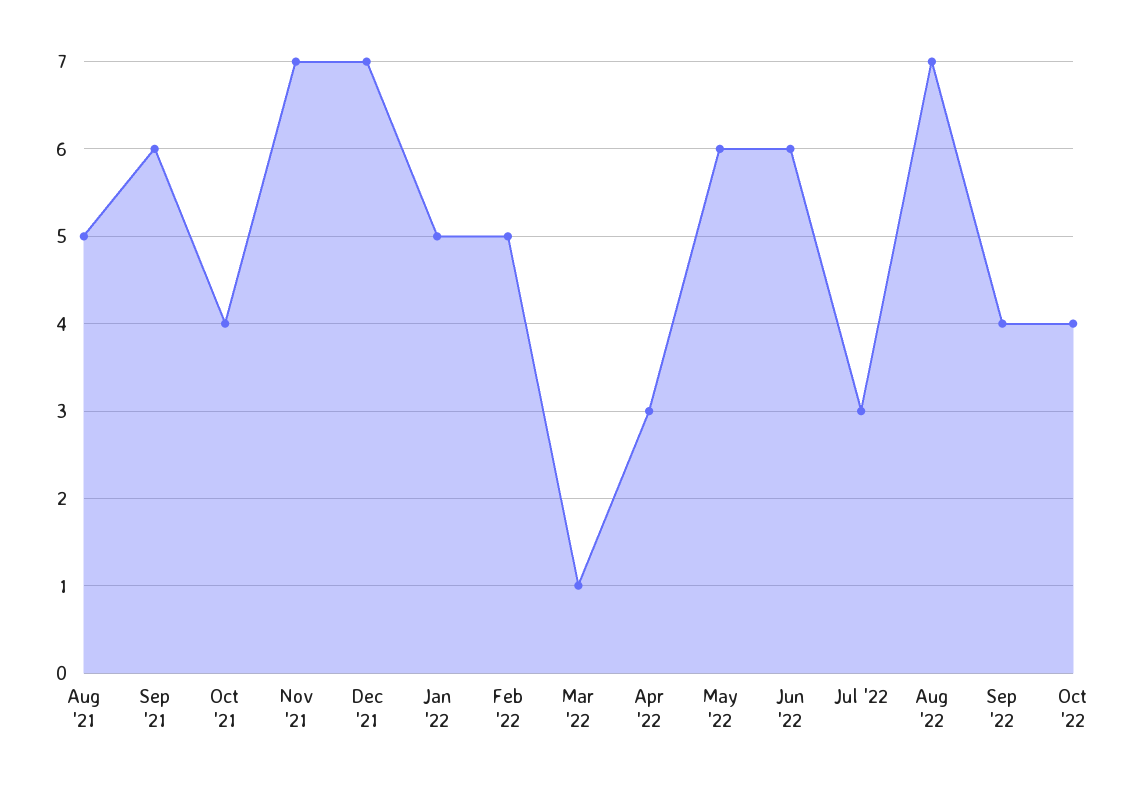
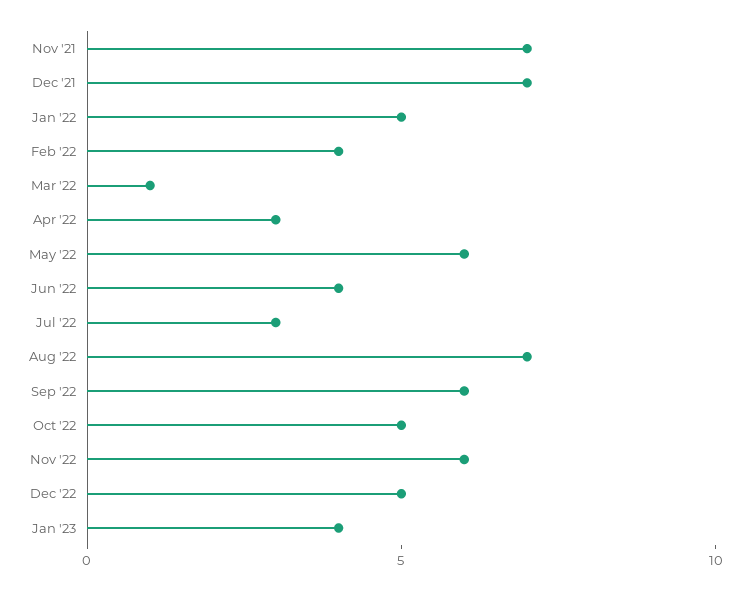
Aug '21: 5 -> none
Sep '21: 6 -> none
Oct '21: 4 -> none
Feb '22: 5 -> 4
Jun '22: 6 -> 4
Sep '22: 4 -> 6
Oct '22: 4 -> 5
Nov '22: none -> 6
Dec '22: none -> 5
Jan '23: none -> 4

